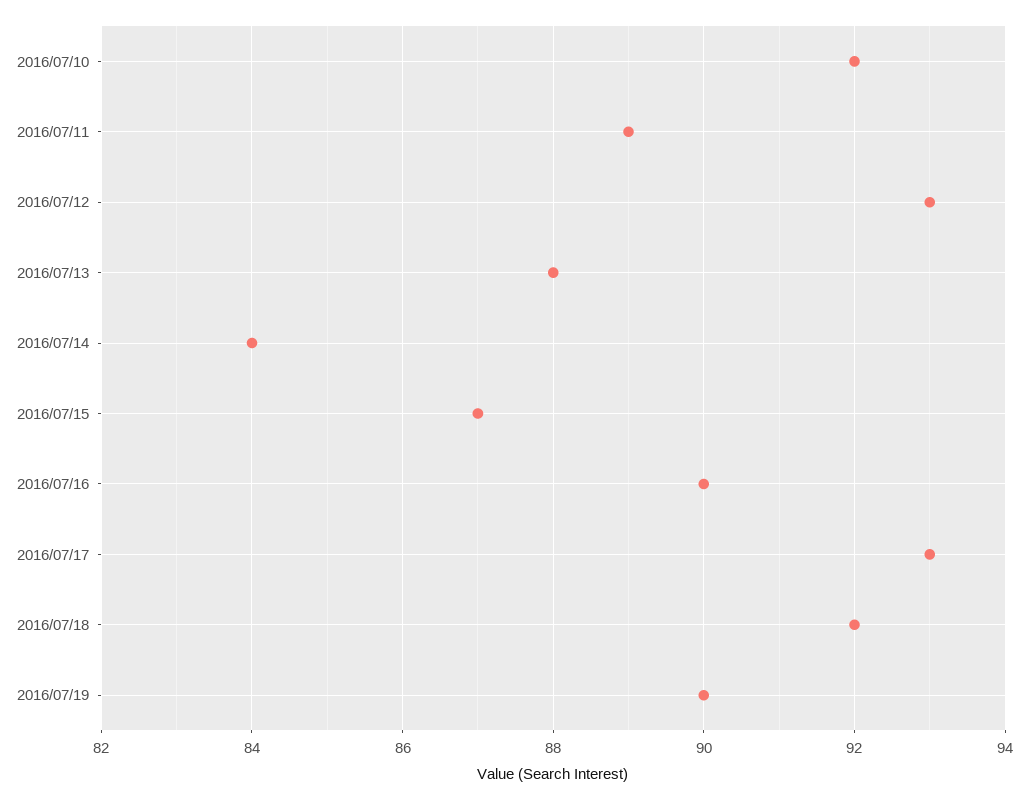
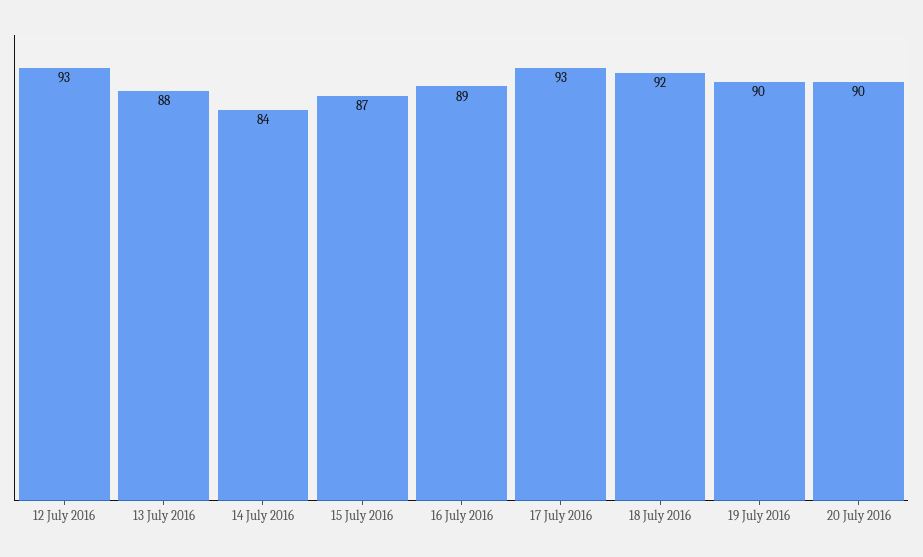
2016/07/10: 92 -> none
2016/07/11: 89 -> none
2016/07/16: 90 -> 89
20 July 2016: none -> 90

